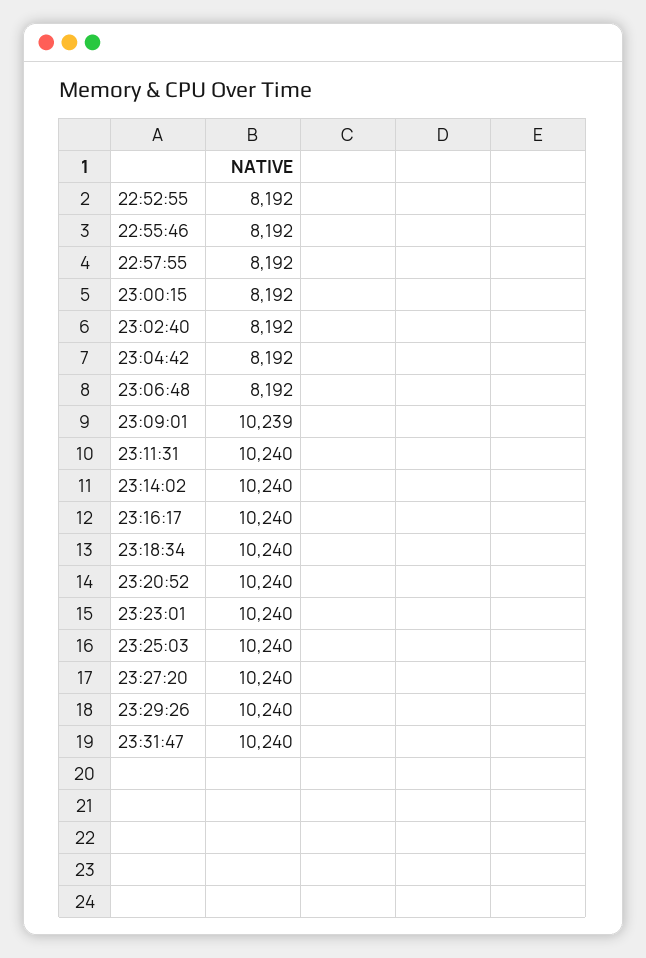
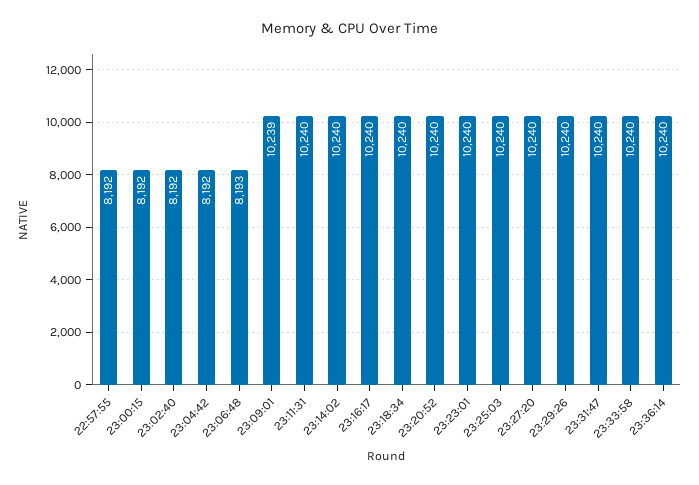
22:52:55: 8192 -> none
22:55:46: 8192 -> none
23:06:48: 8192 -> 8193
23:33:58: none -> 10240
23:36:14: none -> 10240

